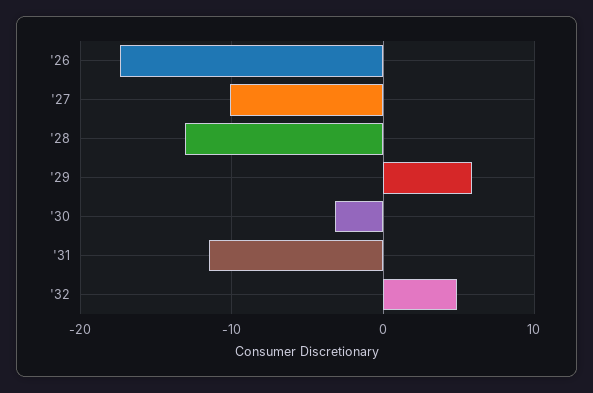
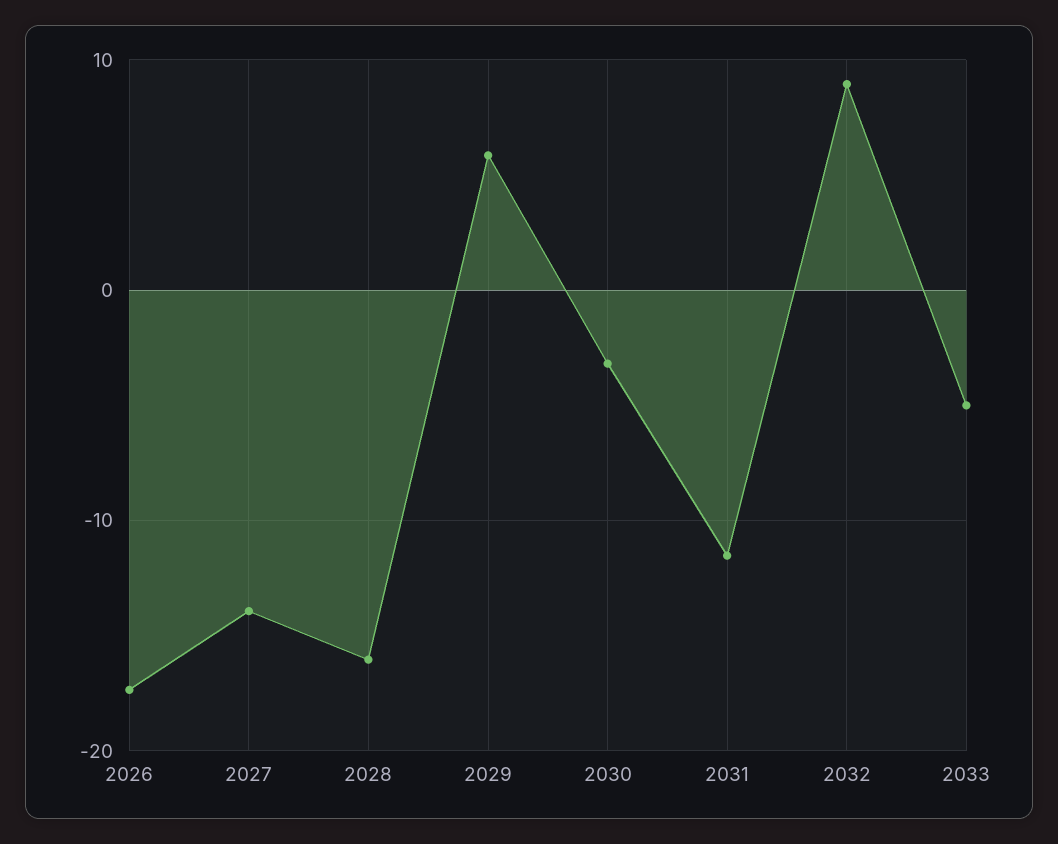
'27: -10 -> -14
'28: -13 -> -16
'32: 5 -> 9
2033: none -> -5

